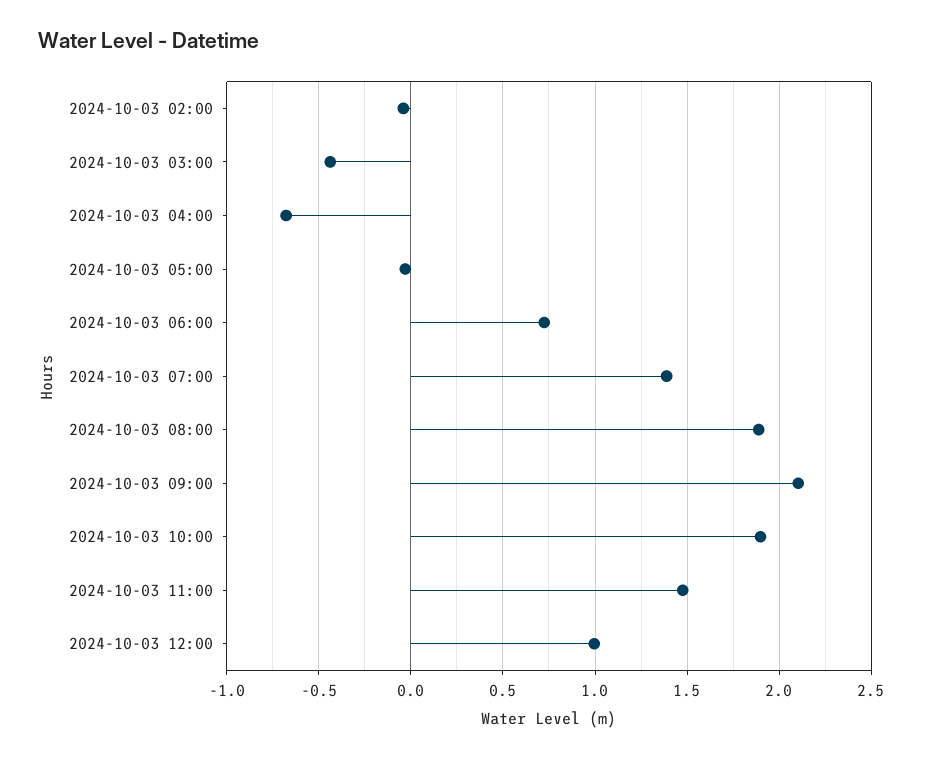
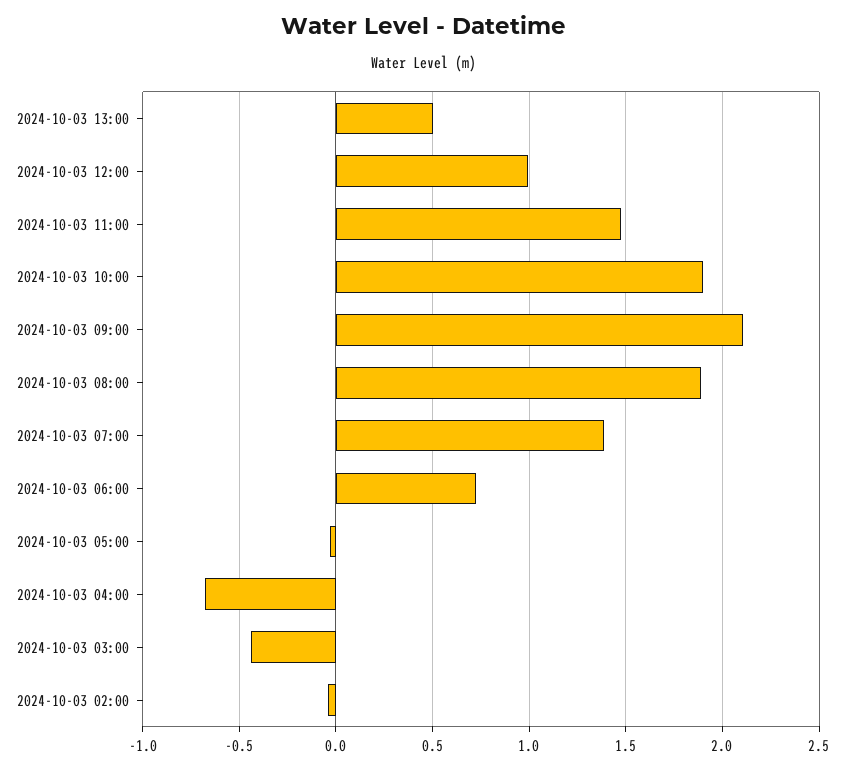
2024-10-03 13:00: none -> 0.5

